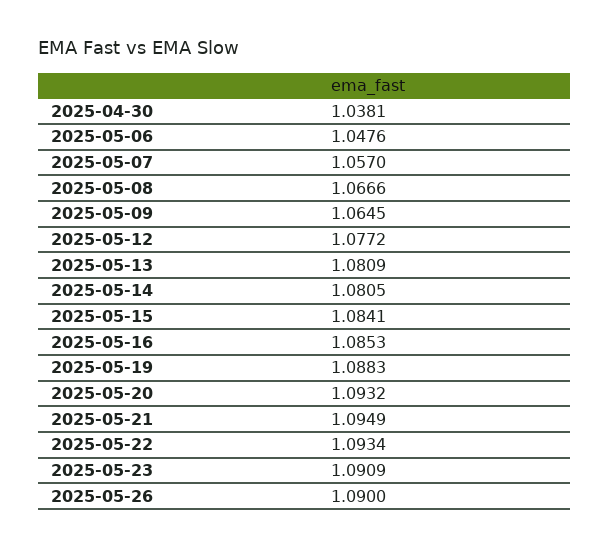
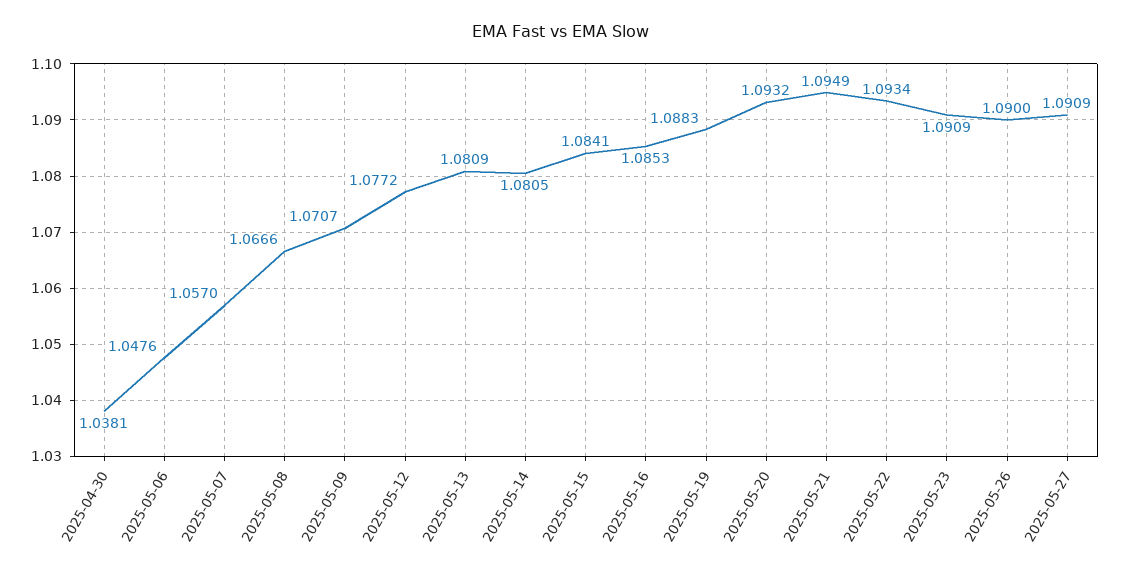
2025-05-09: 1.0645 -> 1.0707
2025-05-27: none -> 1.0909

